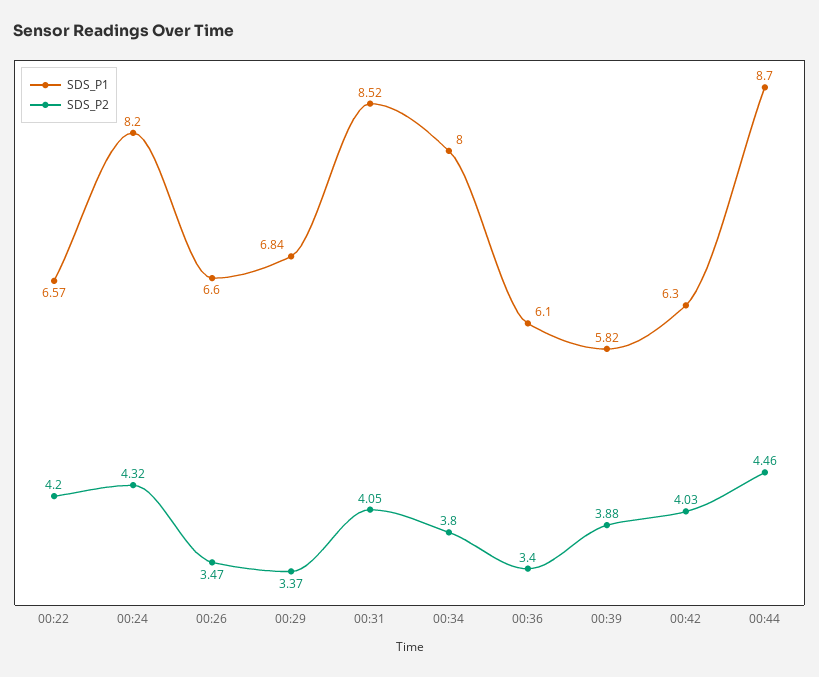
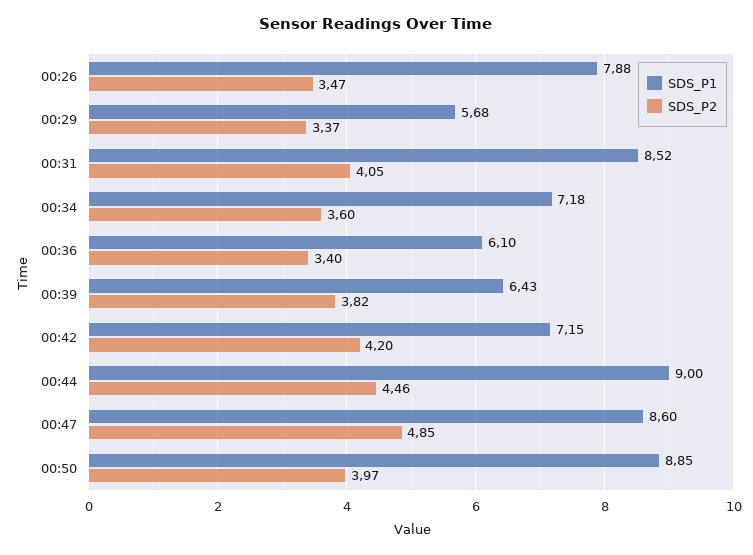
SDS_P1, 00:22: 6.57 -> none
SDS_P2, 00:22: 4.2 -> none
SDS_P1, 00:24: 8.2 -> none
SDS_P2, 00:24: 4.32 -> none
SDS_P1, 00:26: 6.6 -> 7.88
SDS_P1, 00:29: 6.84 -> 5.68
SDS_P1, 00:34: 8 -> 7.18
SDS_P2, 00:34: 3.8 -> 3.6
SDS_P1, 00:39: 5.82 -> 6.43
SDS_P2, 00:39: 3.88 -> 3.82
SDS_P1, 00:42: 6.3 -> 7.15
SDS_P2, 00:42: 4.03 -> 4.2
SDS_P1, 00:44: 8.7 -> 9
SDS_P1, 00:47: none -> 8.6
SDS_P2, 00:47: none -> 4.85
SDS_P1, 00:50: none -> 8.85
SDS_P2, 00:50: none -> 3.97

